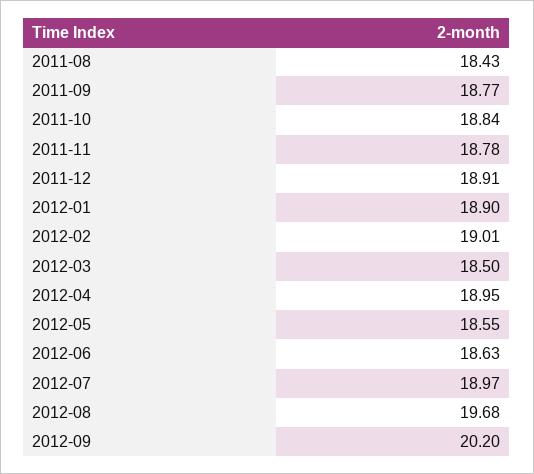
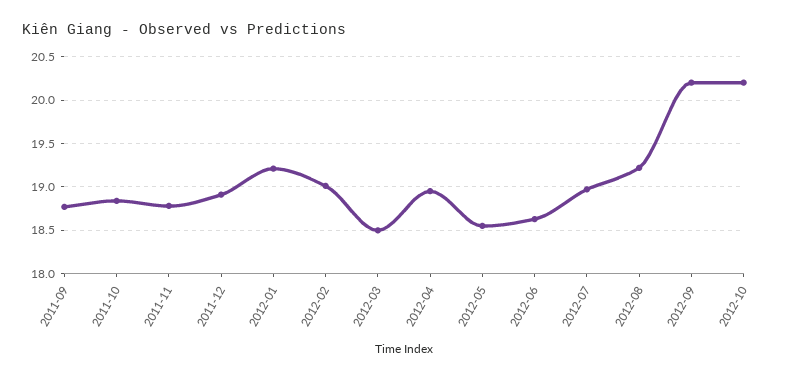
2011-08: 18.43 -> none
2012-01: 18.9 -> 19.2
2012-08: 19.68 -> 19.2
2012-10: none -> 20.2

